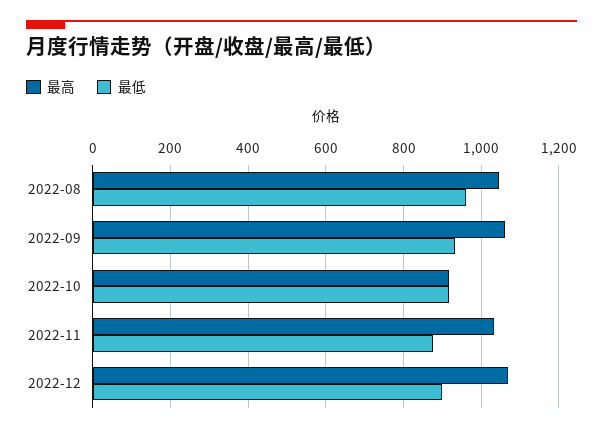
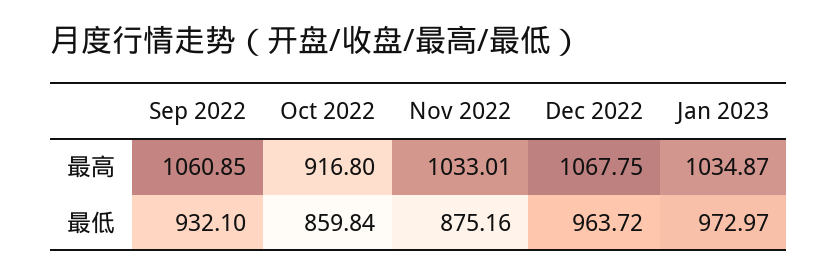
最高, 2022-08: 1040 -> none
最低, 2022-08: 960 -> none
最低, 2022-10: 920 -> 859.84
最低, 2022-12: 900 -> 963.72
最高, Jan 2023: none -> 1034.87
最低, Jan 2023: none -> 972.97

